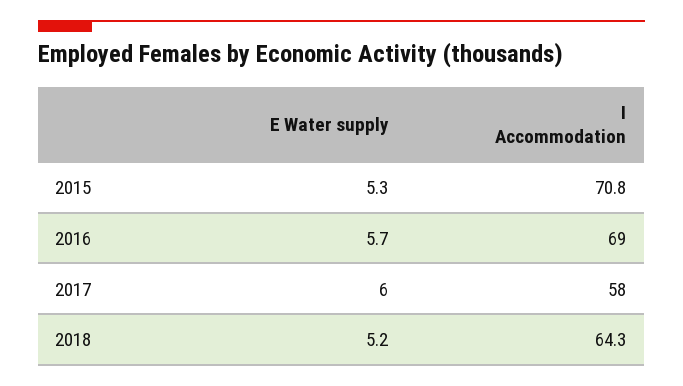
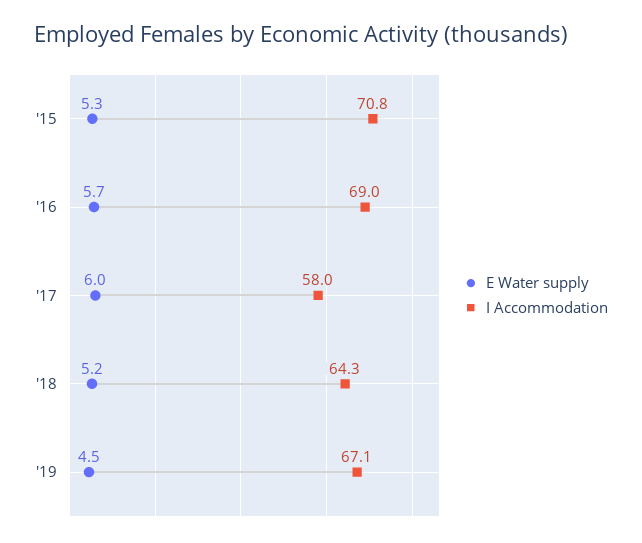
E Water supply, '19: none -> 4.5
I Accommodation, '19: none -> 67.1

